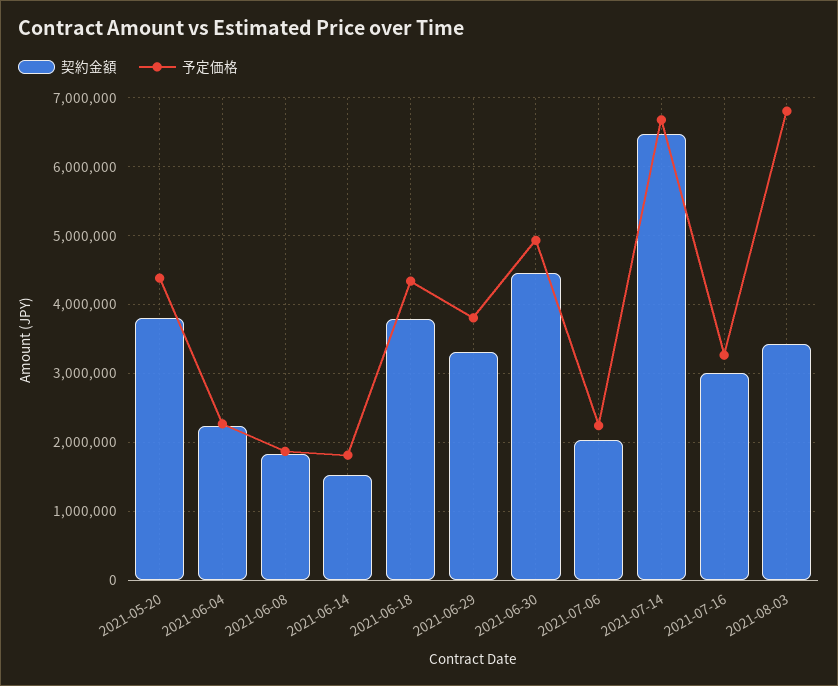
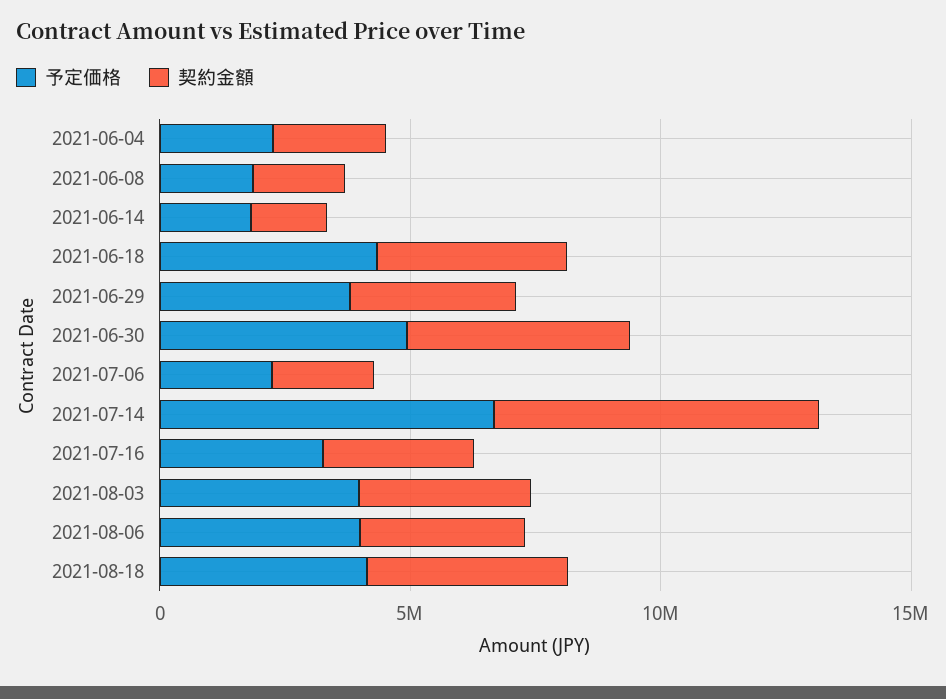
契約金額, 2021-05-20: 3800000 -> none
予定価格, 2021-05-20: 4400000 -> none
予定価格, 2021-08-03: 6800000 -> 4000000
予定価格, 2021-08-06: none -> 4000000
契約金額, 2021-08-06: none -> 3000000
予定価格, 2021-08-18: none -> 4000000
契約金額, 2021-08-18: none -> 4000000

